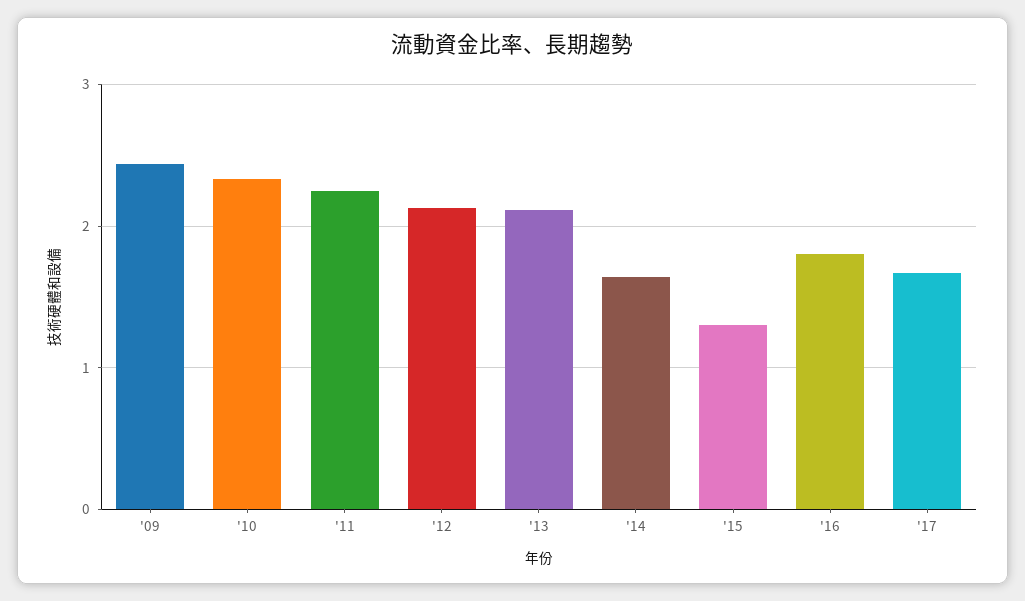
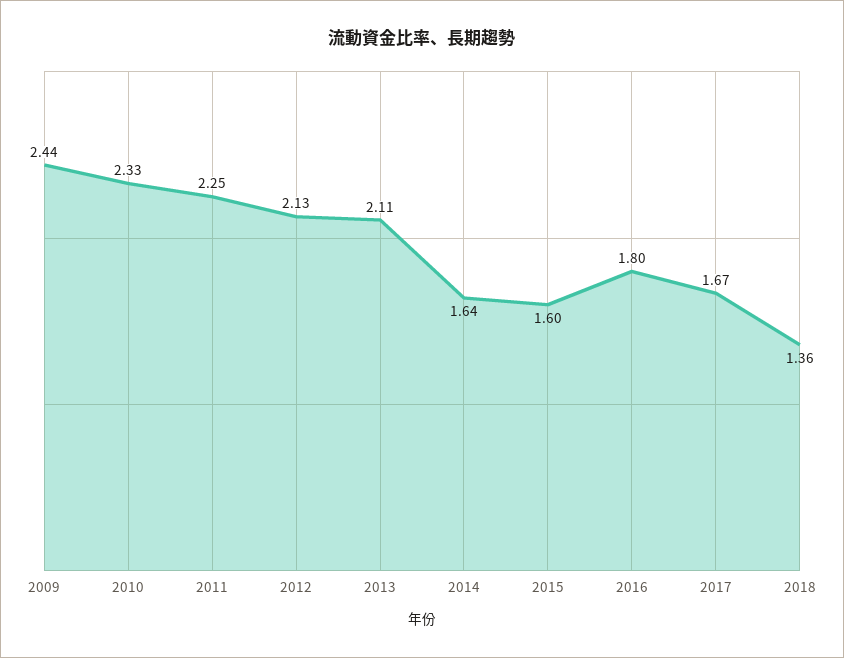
'15: 1.3 -> 1.6
2018: none -> 1.36

